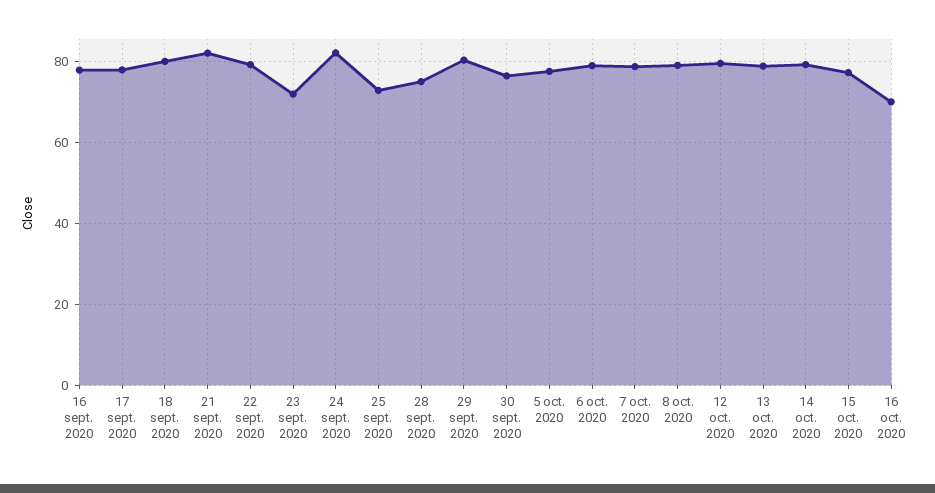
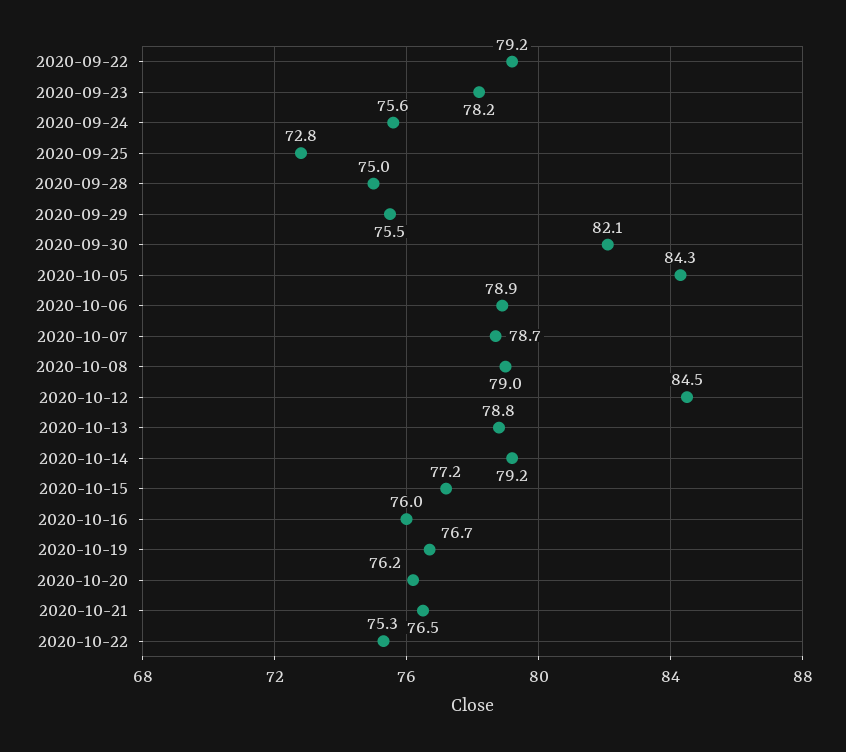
16 sept. 2020: 78 -> none
17 sept. 2020: 78 -> none
18 sept. 2020: 80 -> none
21 sept. 2020: 82 -> none
23 sept. 2020: 72 -> 78.2
24 sept. 2020: 82 -> 75.6
29 sept. 2020: 80 -> 75.5
30 sept. 2020: 76 -> 82.1
5 oct. 2020: 78 -> 84.3
12 oct. 2020: 80 -> 84.5
16 oct. 2020: 70 -> 76
2020-10-19: none -> 76.7
2020-10-20: none -> 76.2
2020-10-21: none -> 76.5
2020-10-22: none -> 75.3

